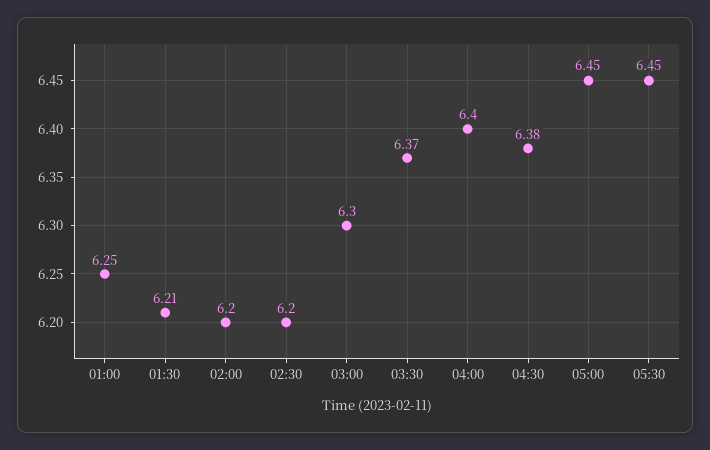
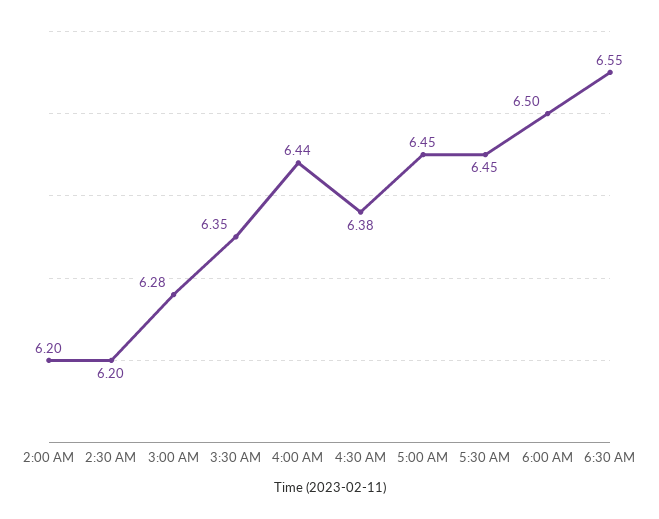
01:00: 6.25 -> none
01:30: 6.21 -> none
03:00: 6.3 -> 6.28
03:30: 6.37 -> 6.35
04:00: 6.4 -> 6.44
6:00 AM: none -> 6.5
6:30 AM: none -> 6.55

